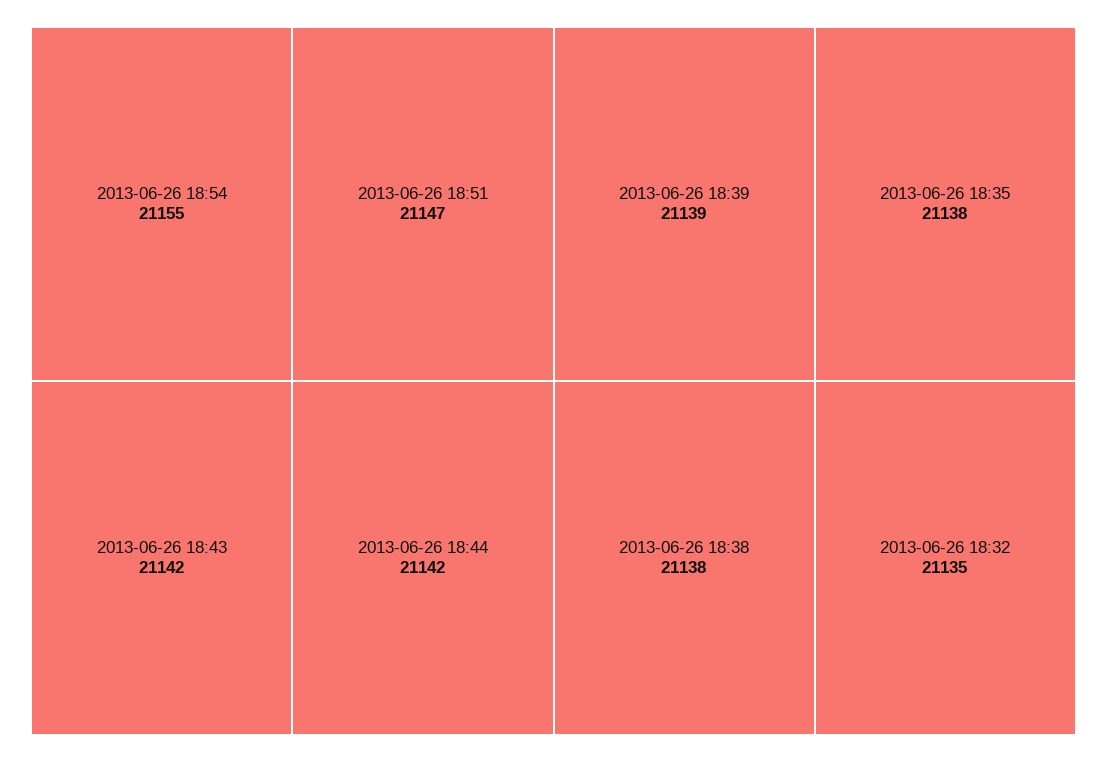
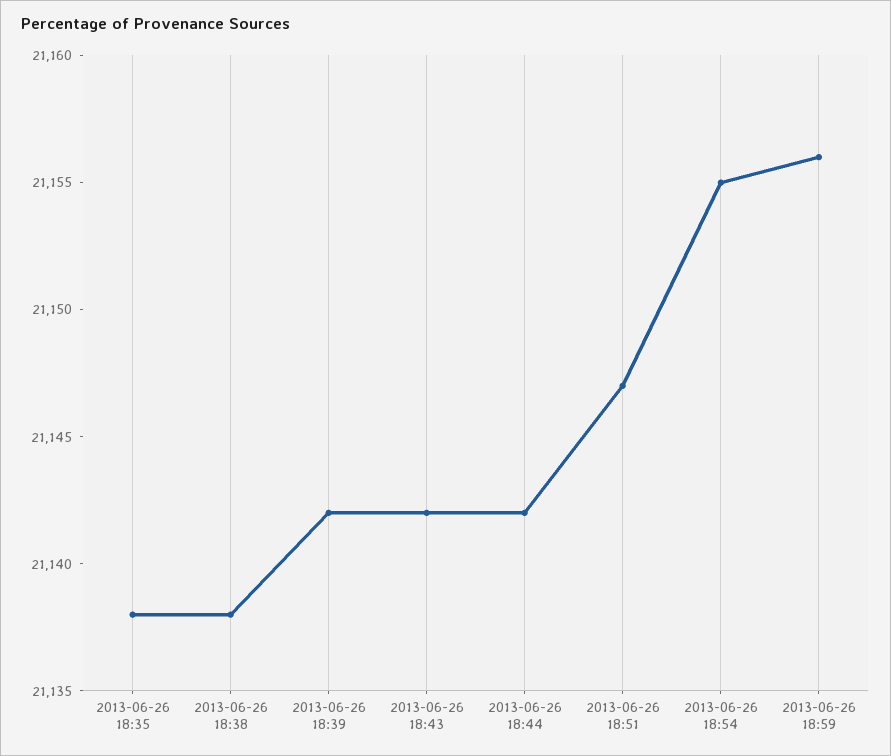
2013-06-26 18:39: 21139 -> 21142
2013-06-26 18:32: 21135 -> none
2013-06-26 18:59: none -> 21156

